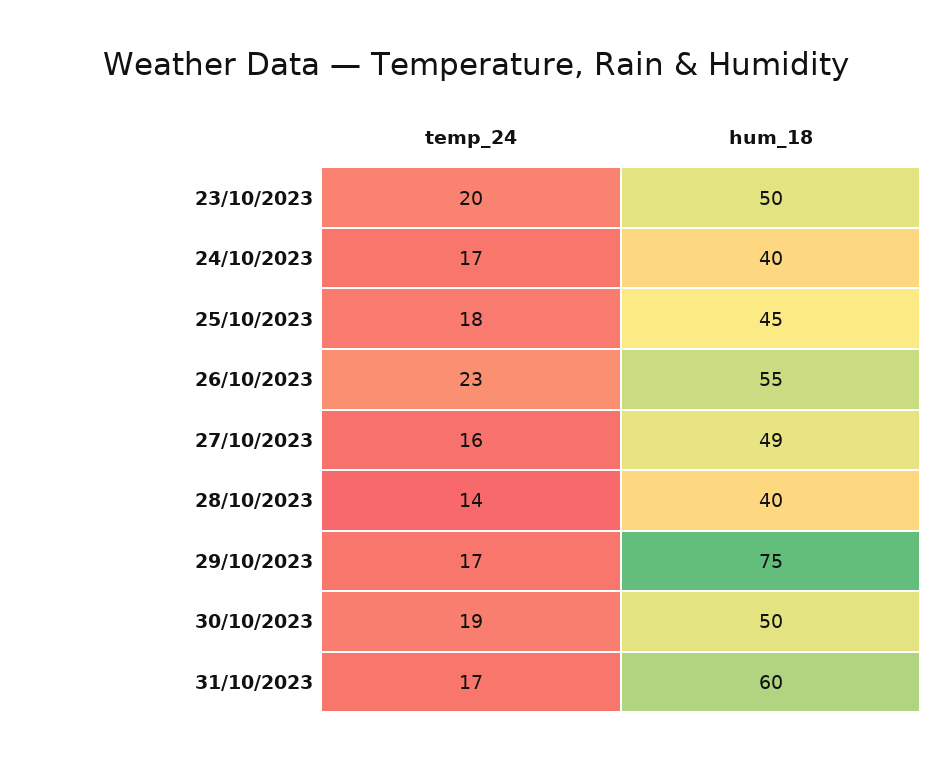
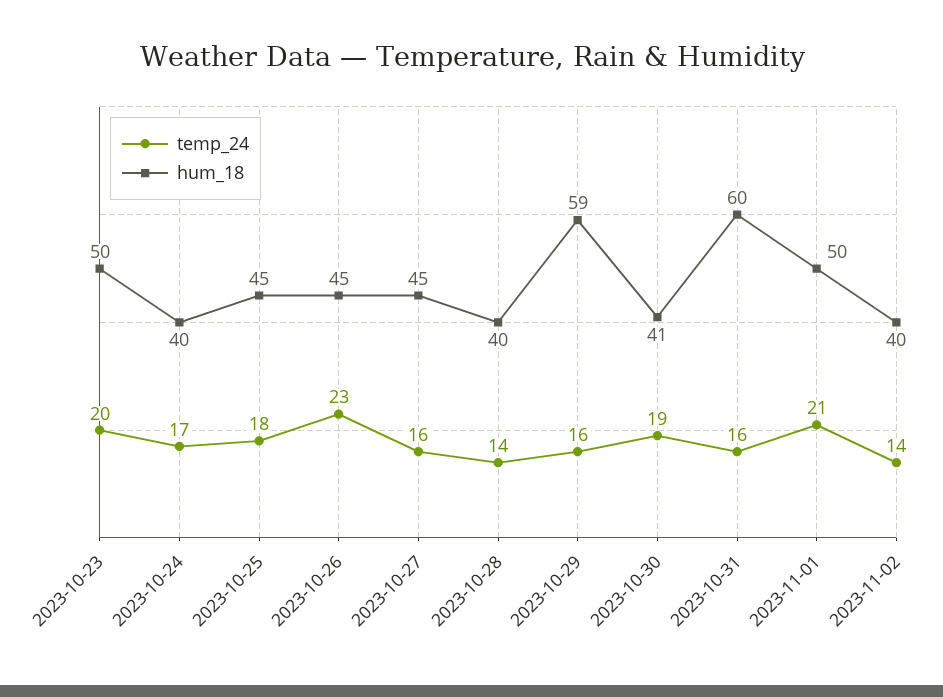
hum_18, 26/10/2023: 55 -> 45
hum_18, 27/10/2023: 49 -> 45
temp_24, 29/10/2023: 17 -> 16
hum_18, 29/10/2023: 75 -> 59
hum_18, 30/10/2023: 50 -> 41
temp_24, 31/10/2023: 17 -> 16
temp_24, 2023-11-01: none -> 21
hum_18, 2023-11-01: none -> 50
temp_24, 2023-11-02: none -> 14
hum_18, 2023-11-02: none -> 40

